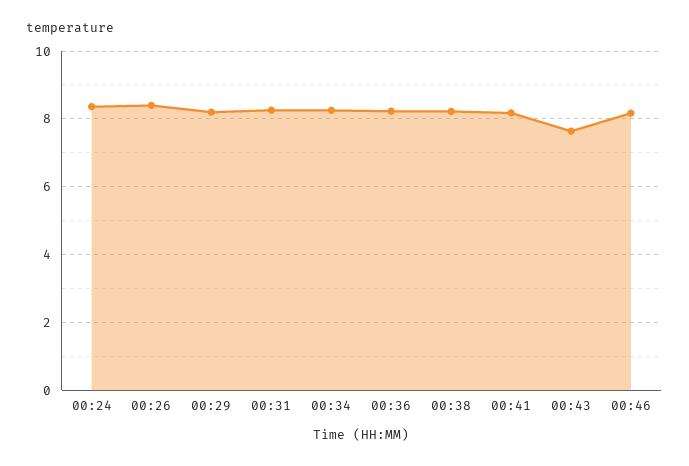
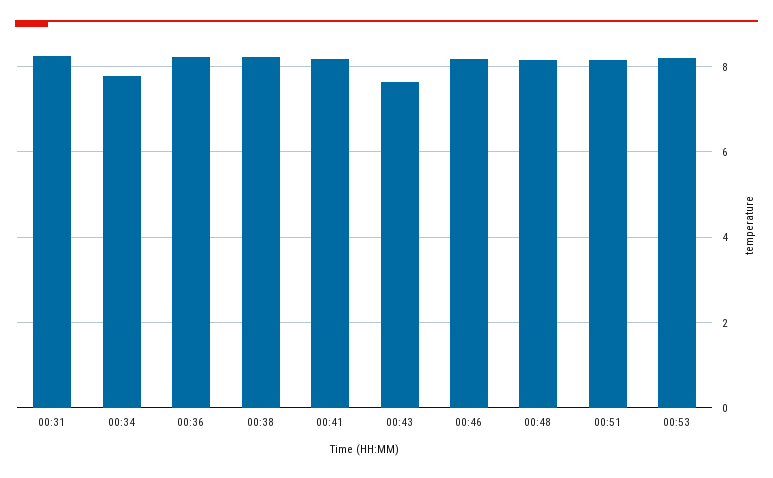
00:24: 8.4 -> none
00:26: 8.4 -> none
00:29: 8.2 -> none
00:34: 8.2 -> 7.8
00:48: none -> 8.2
00:51: none -> 8.2
00:53: none -> 8.2

